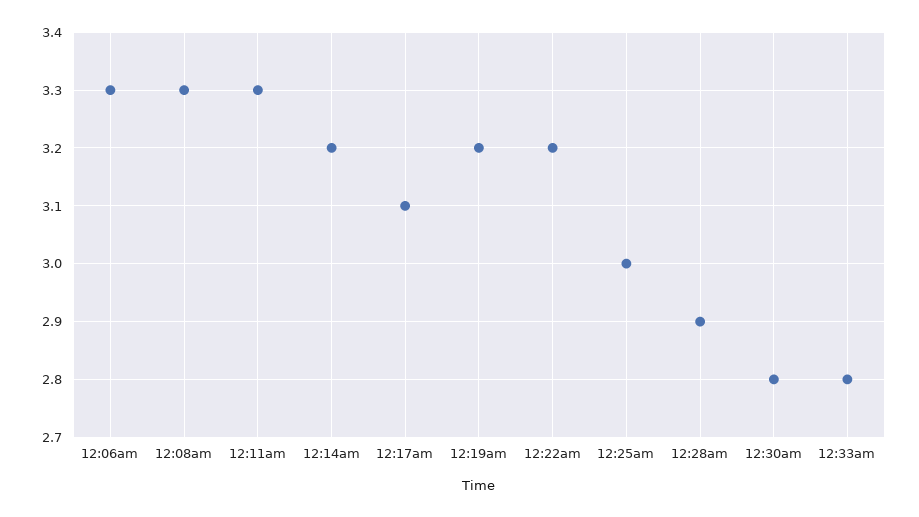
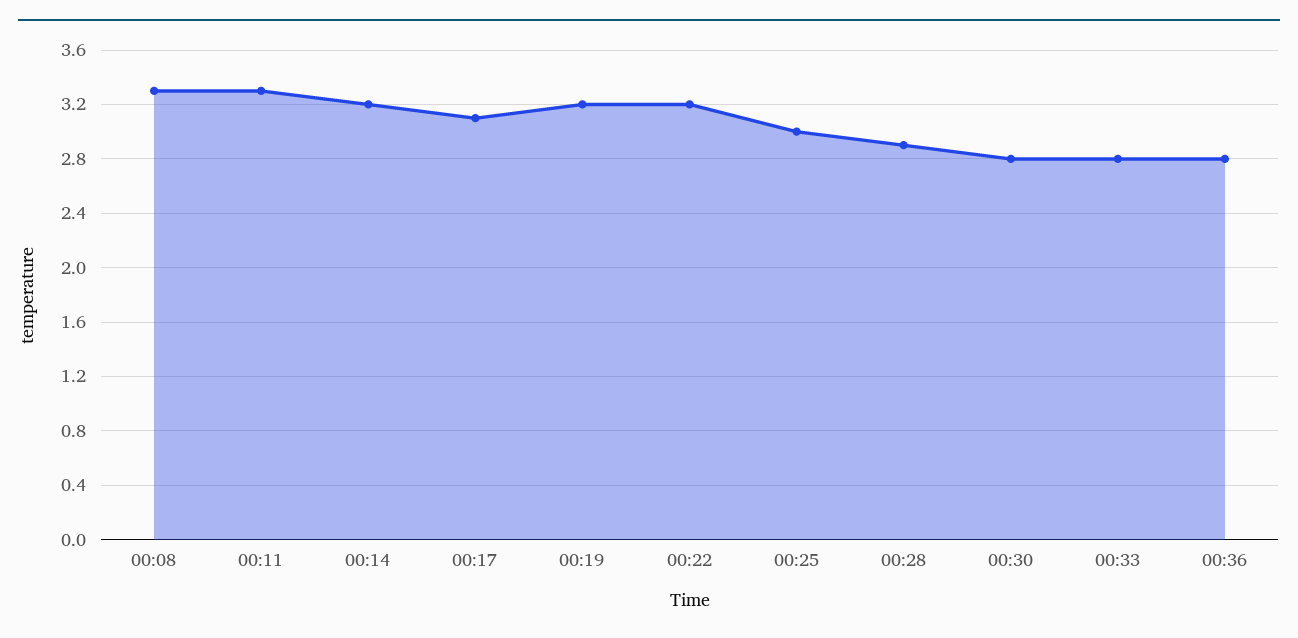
12:06am: 3.3 -> none
00:36: none -> 2.8

